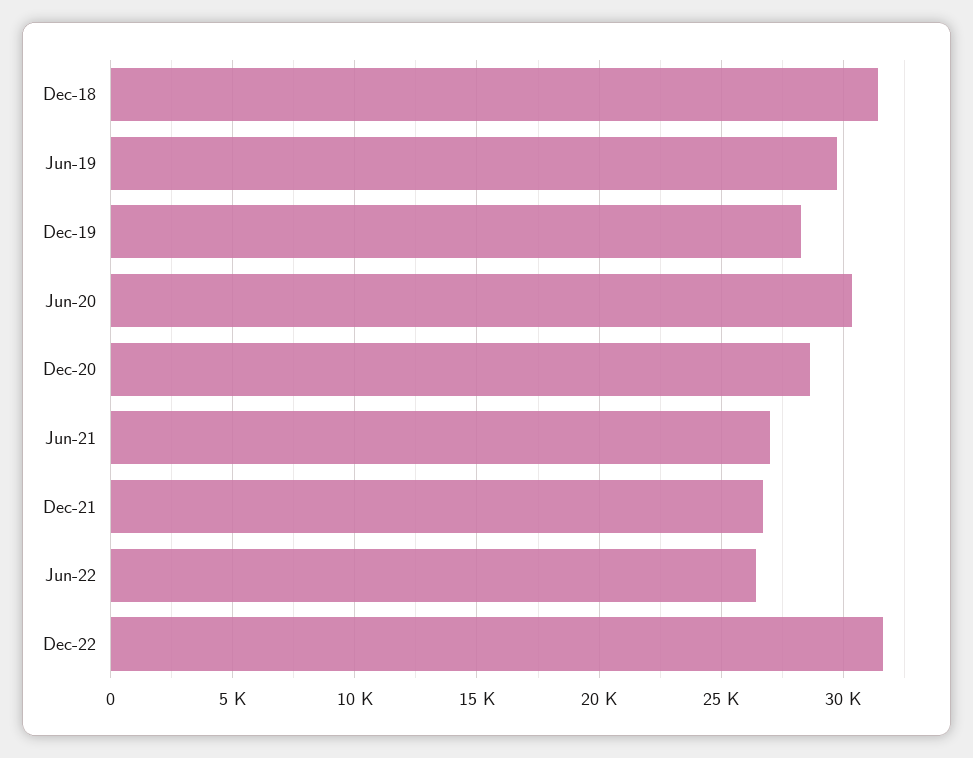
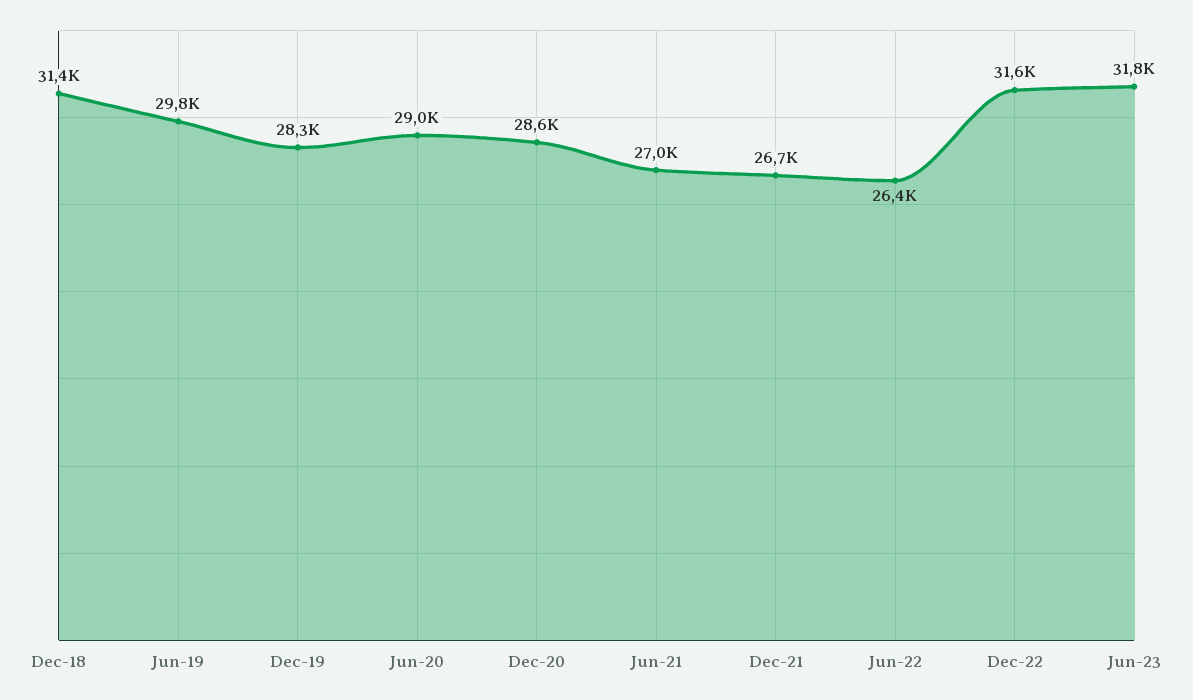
Jun-20: 30500 -> 29000
Jun-23: none -> 31800

